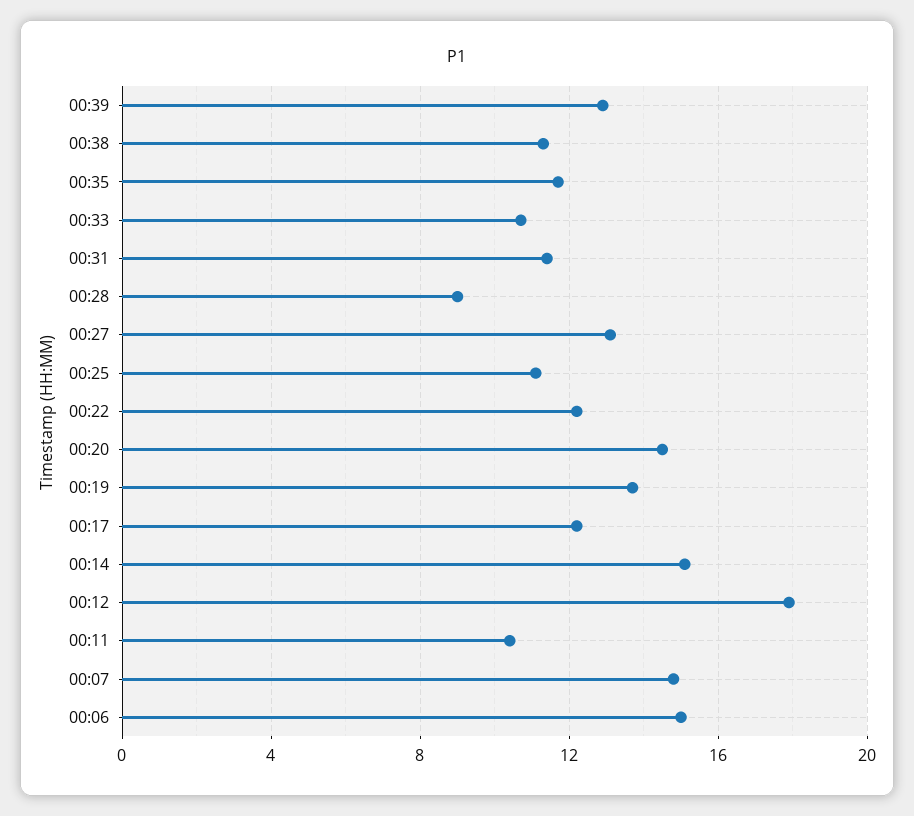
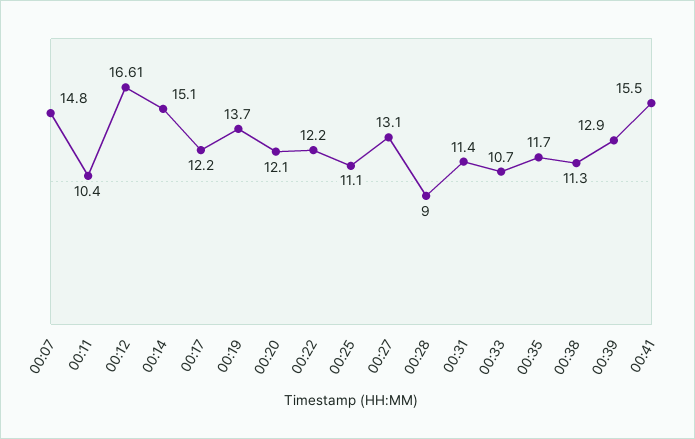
00:20: 14.5 -> 12.1
00:12: 18 -> 16.61
00:06: 15 -> none
00:41: none -> 15.5

